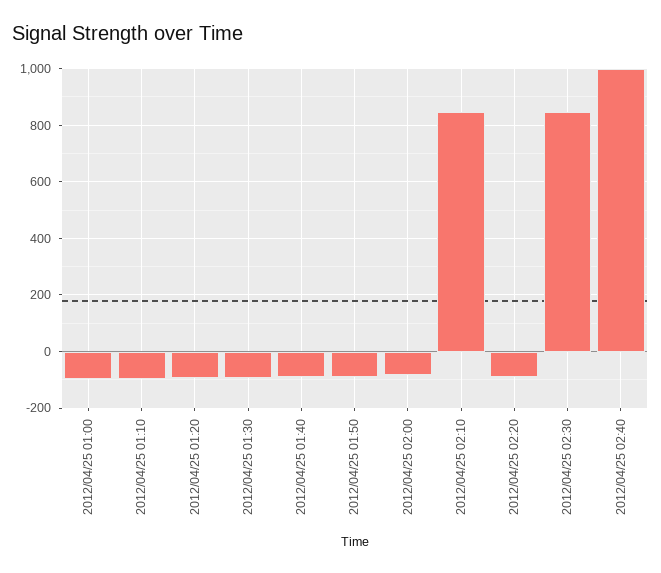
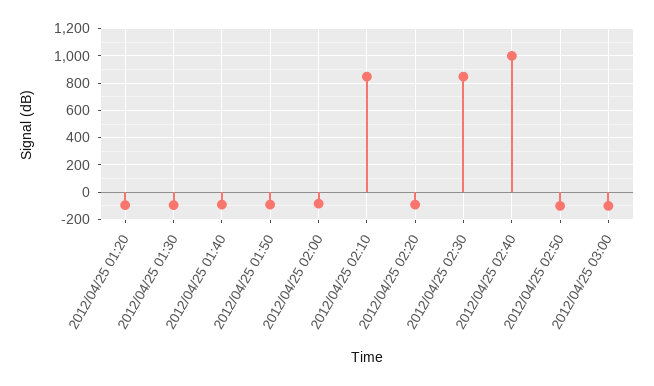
2012/04/25 01:00: -100 -> none
2012/04/25 01:10: -100 -> none
2012/04/25 02:50: none -> -100
2012/04/25 03:00: none -> -100

